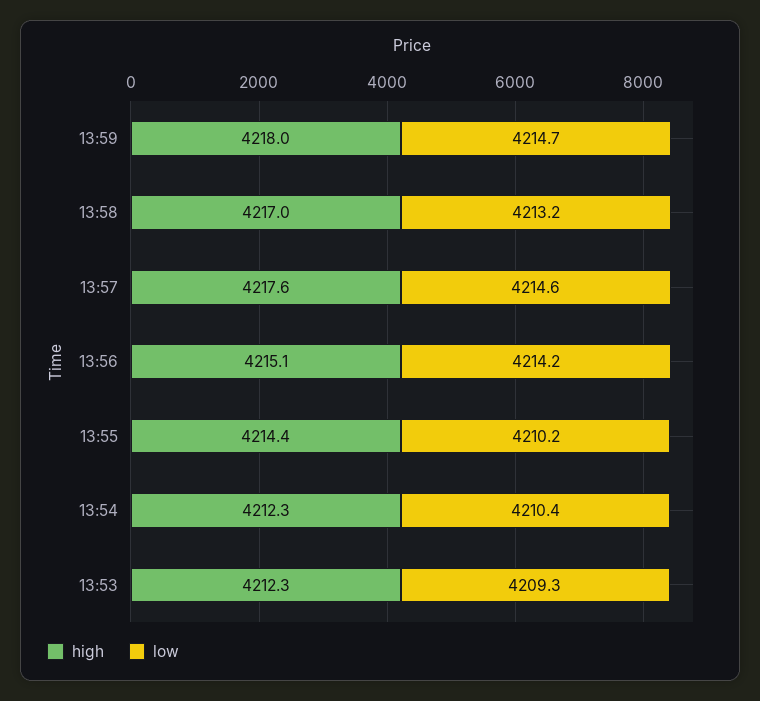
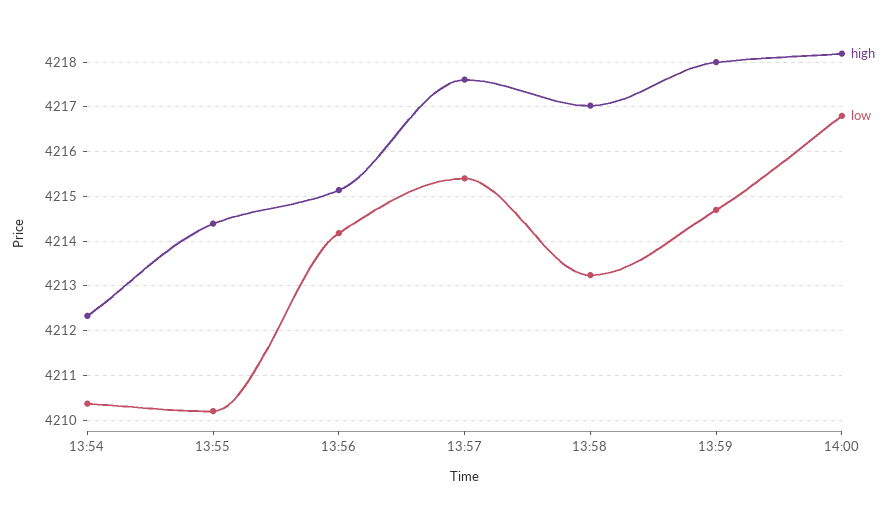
low, 13:57: 4214.6 -> 4215.4
high, 13:53: 4212.3 -> none
low, 13:53: 4209.3 -> none
high, 14:00: none -> 4218.2
low, 14:00: none -> 4216.8

